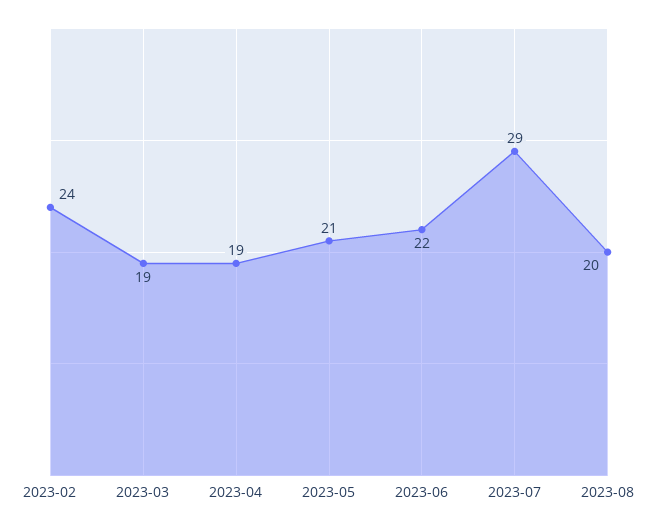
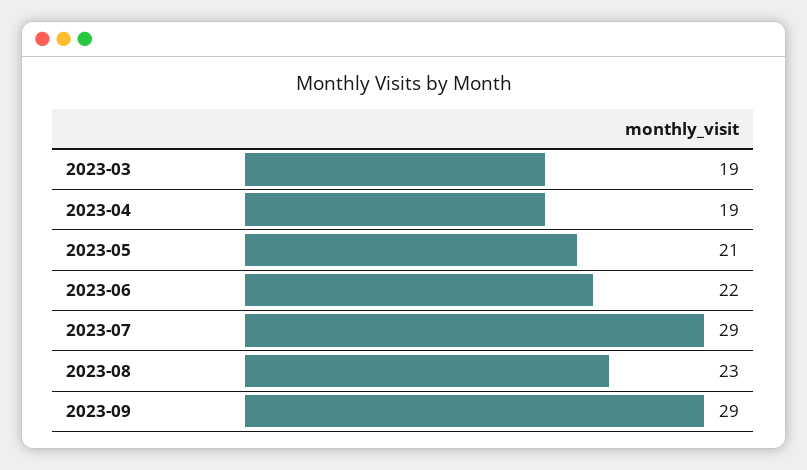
2023-02: 24 -> none
2023-08: 20 -> 23
2023-09: none -> 29

